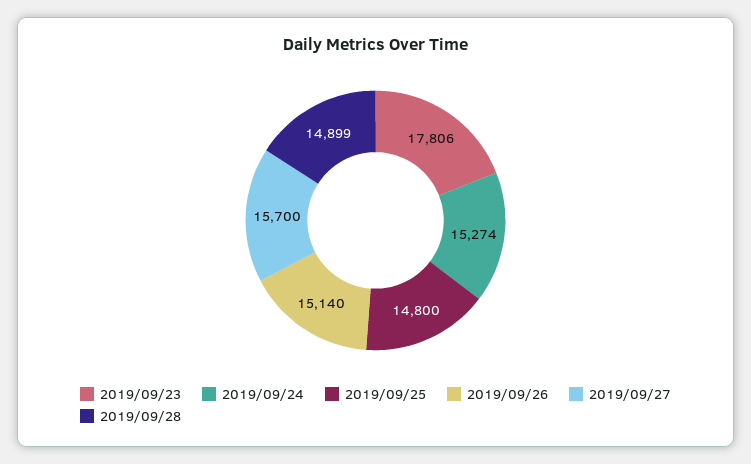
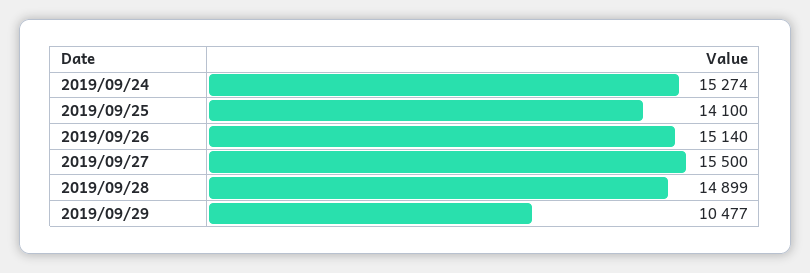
2019/09/23: 17806 -> none
2019/09/25: 14800 -> 14100
2019/09/27: 15700 -> 15500
2019/09/29: none -> 10477

